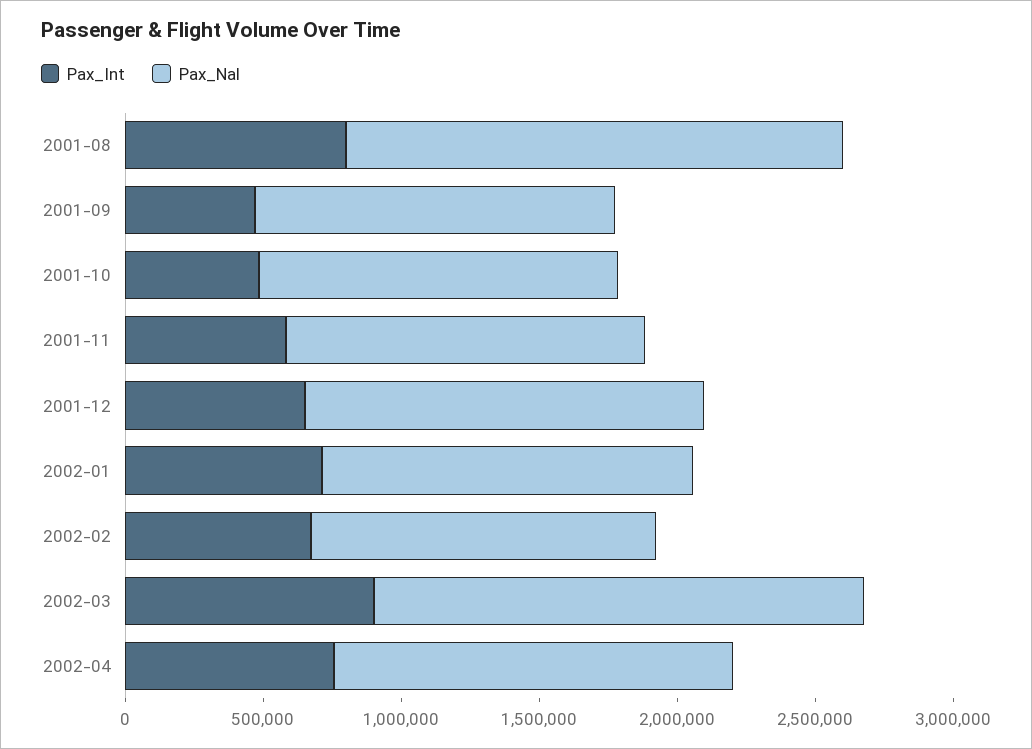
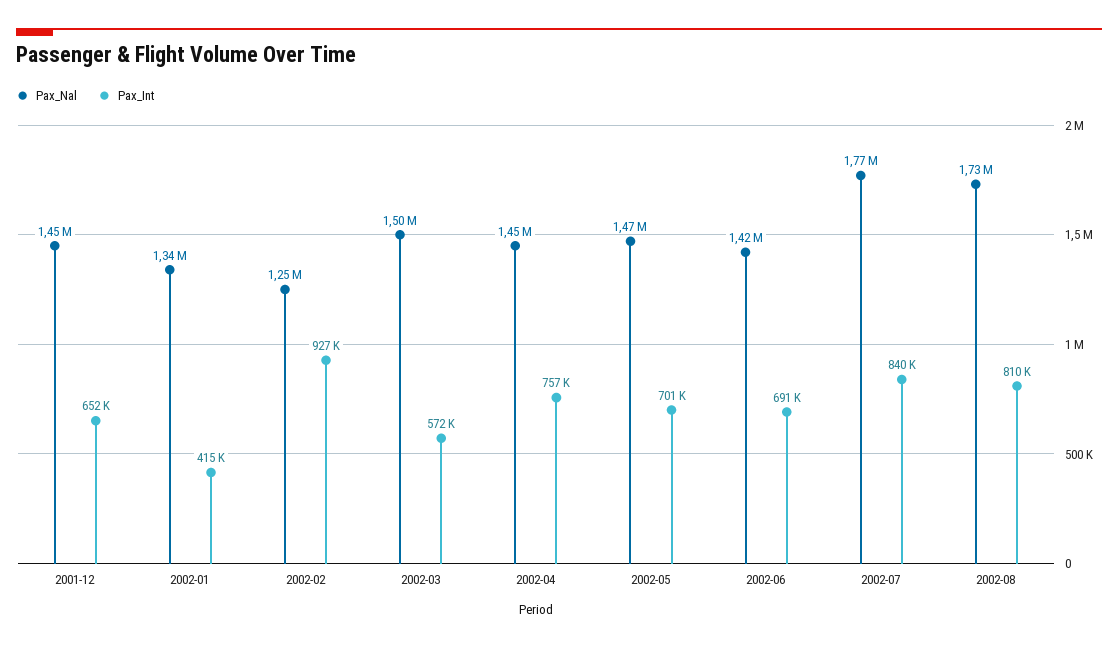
Pax_Int, 2001-08: 800000 -> none
Pax_Nal, 2001-08: 1800000 -> none
Pax_Int, 2001-09: 500000 -> none
Pax_Nal, 2001-09: 1300000 -> none
Pax_Int, 2001-10: 500000 -> none
Pax_Nal, 2001-10: 1300000 -> none
Pax_Int, 2001-11: 600000 -> none
Pax_Nal, 2001-11: 1300000 -> none
Pax_Int, 2002-01: 700000 -> 415000
Pax_Int, 2002-02: 700000 -> 927000
Pax_Int, 2002-03: 900000 -> 572000
Pax_Nal, 2002-03: 1800000 -> 1500000
Pax_Nal, 2002-05: none -> 1470000
Pax_Int, 2002-05: none -> 701000
Pax_Nal, 2002-06: none -> 1420000
Pax_Int, 2002-06: none -> 691000
Pax_Nal, 2002-07: none -> 1770000
Pax_Int, 2002-07: none -> 840000
Pax_Nal, 2002-08: none -> 1730000
Pax_Int, 2002-08: none -> 810000

